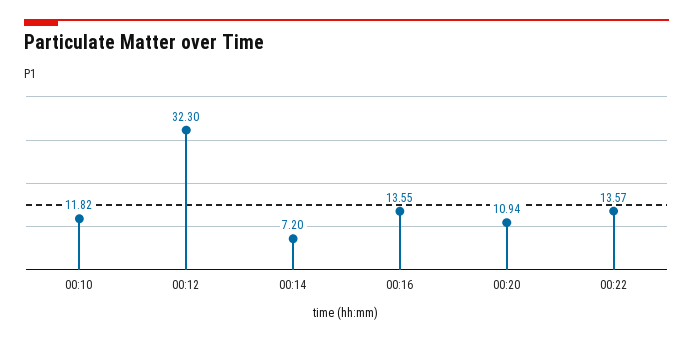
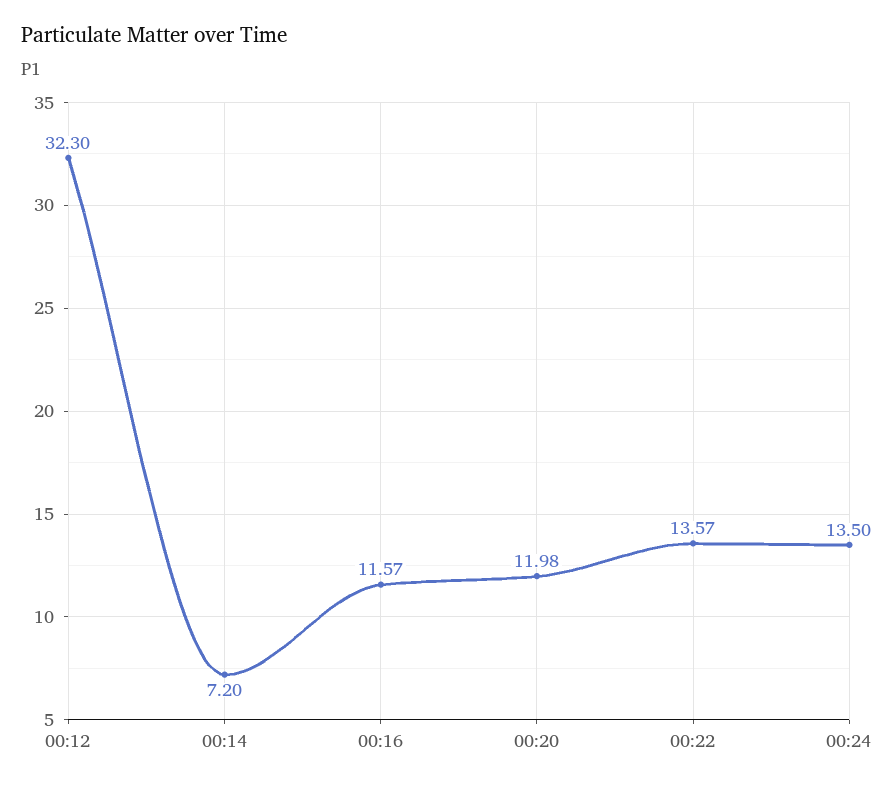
00:10: 11.82 -> none
00:16: 13.55 -> 11.57
00:20: 10.94 -> 11.98
00:24: none -> 13.5

